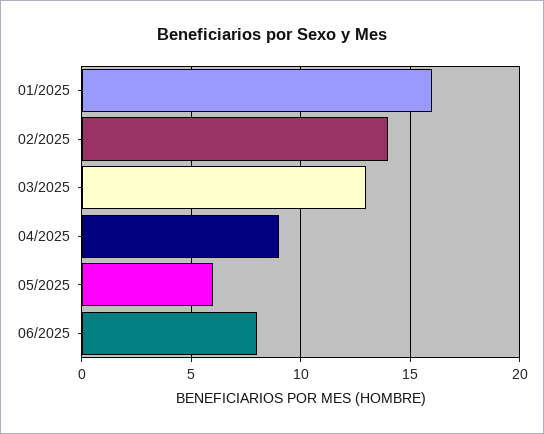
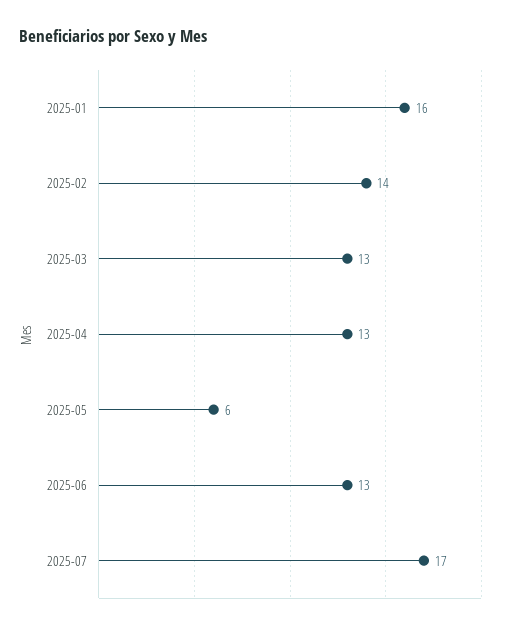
04/2025: 9 -> 13
06/2025: 8 -> 13
2025-07: none -> 17

